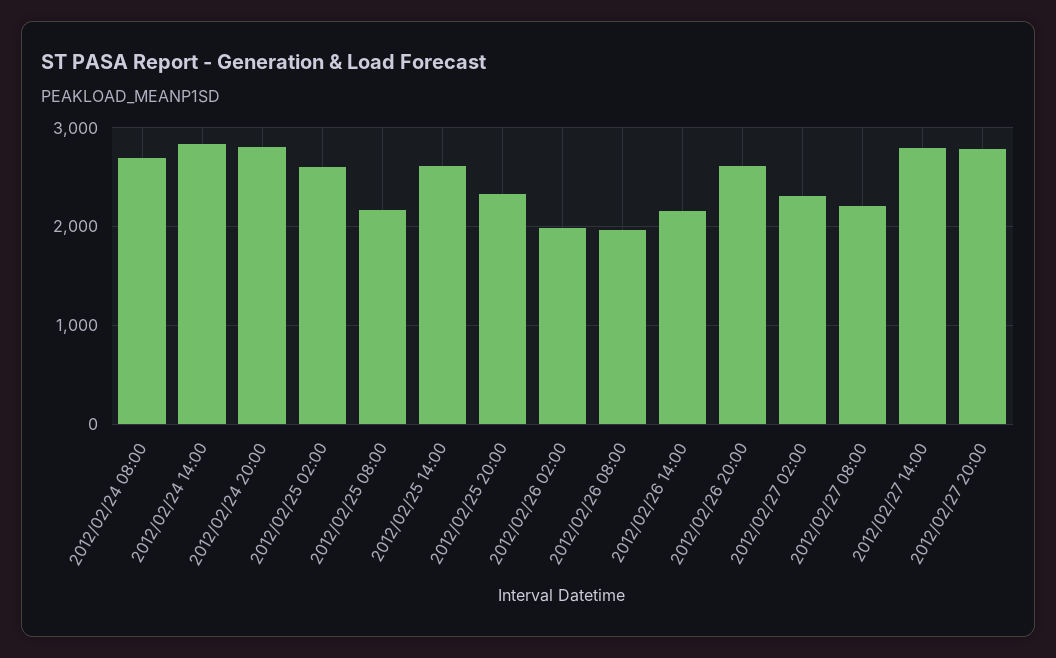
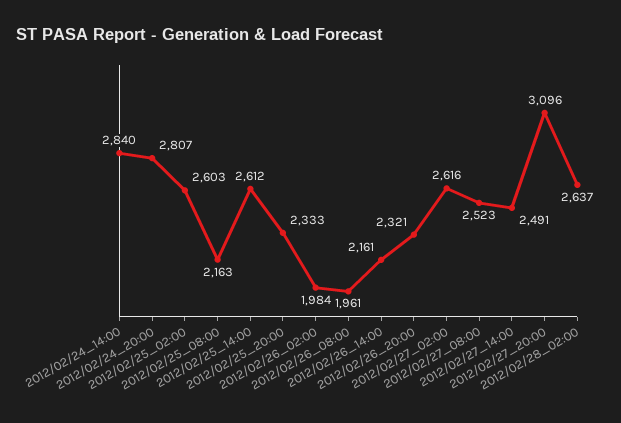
2012/02/24 08:00: 2700 -> none
2012/02/26 20:00: 2600 -> 2321
2012/02/27 02:00: 2300 -> 2616
2012/02/27 08:00: 2200 -> 2523
2012/02/27 14:00: 2800 -> 2491
2012/02/27 20:00: 2800 -> 3096
2012/02/28_02:00: none -> 2637

